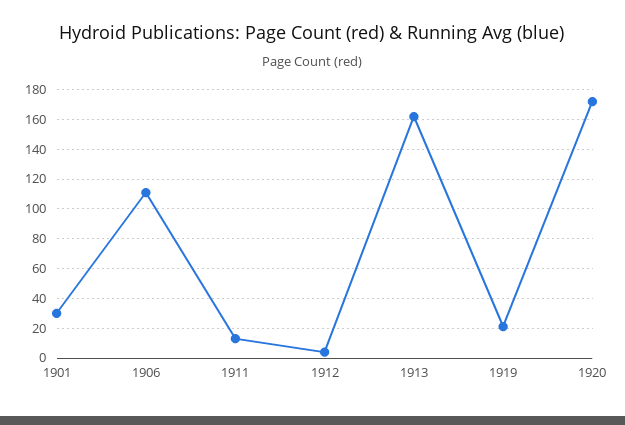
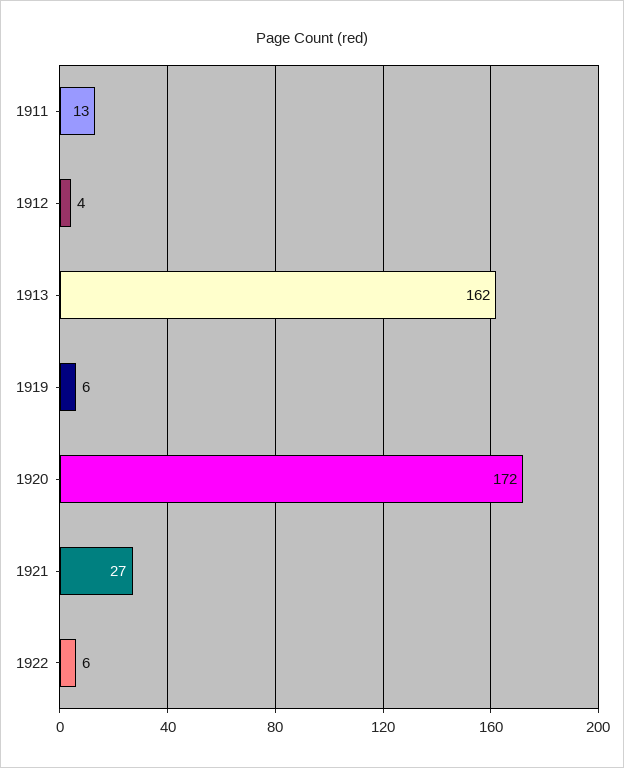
1901: 30 -> none
1906: 110 -> none
1919: 20 -> 6
1921: none -> 27
1922: none -> 6

